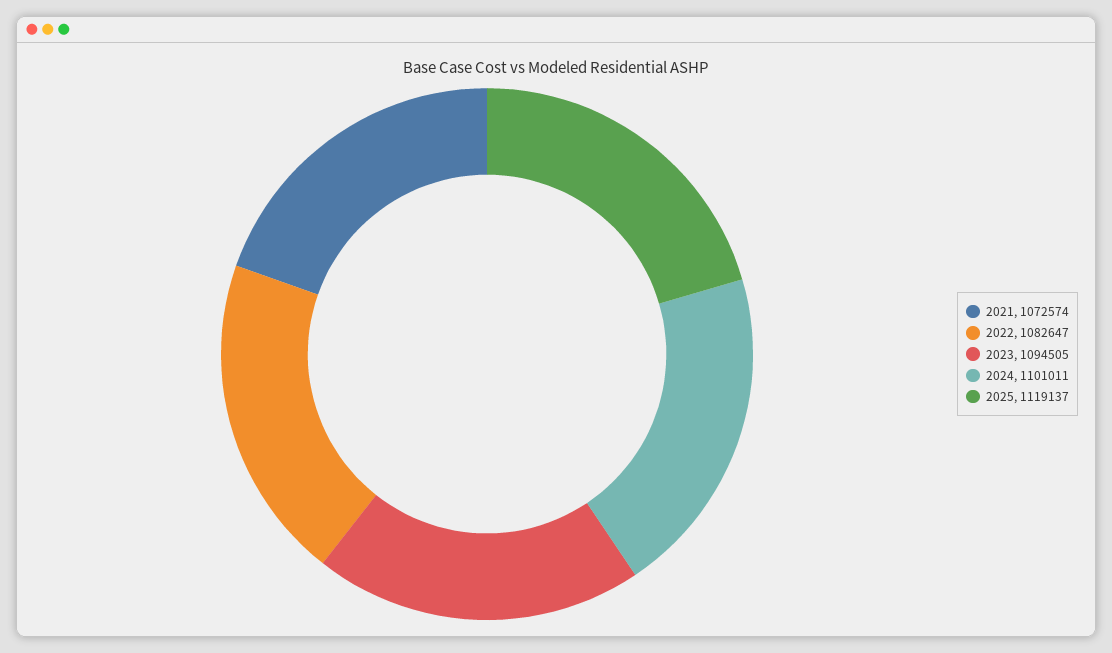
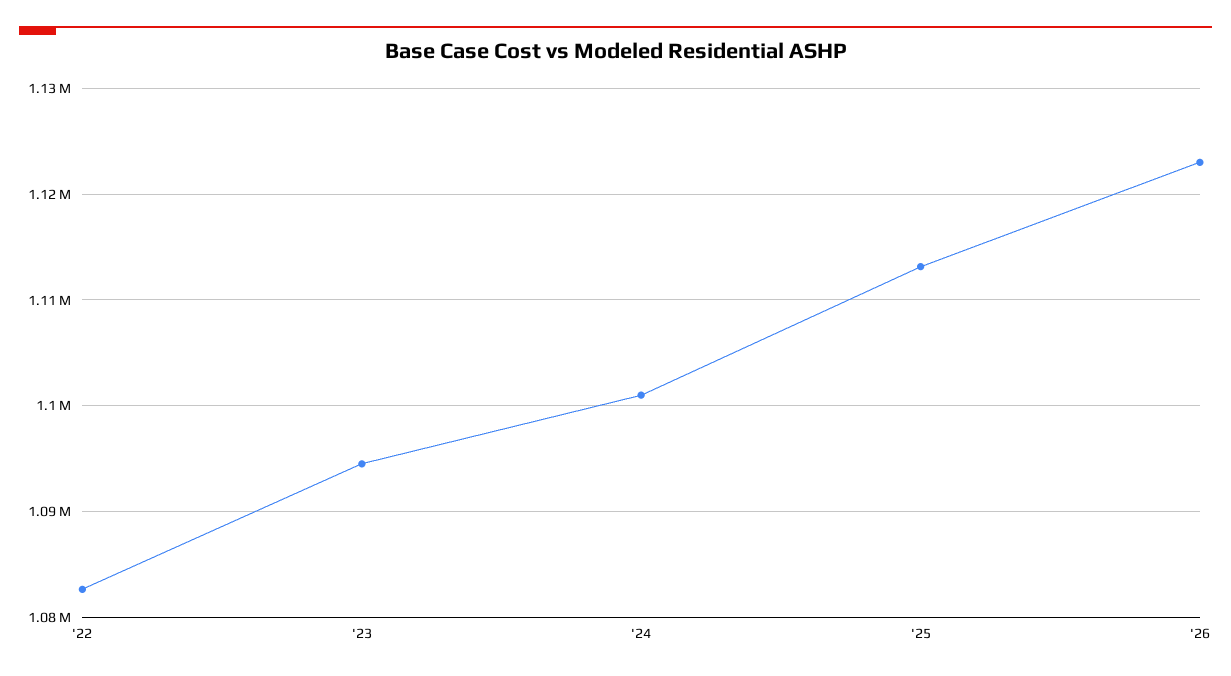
2021: 1072574 -> none
2025: 1119137 -> 1113000
'26: none -> 1123000

